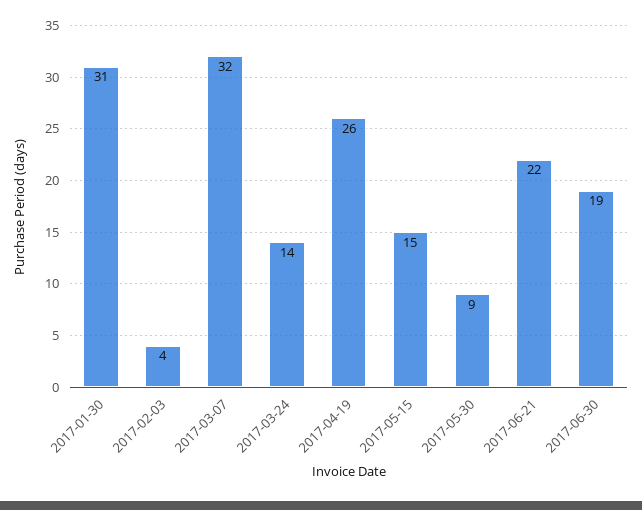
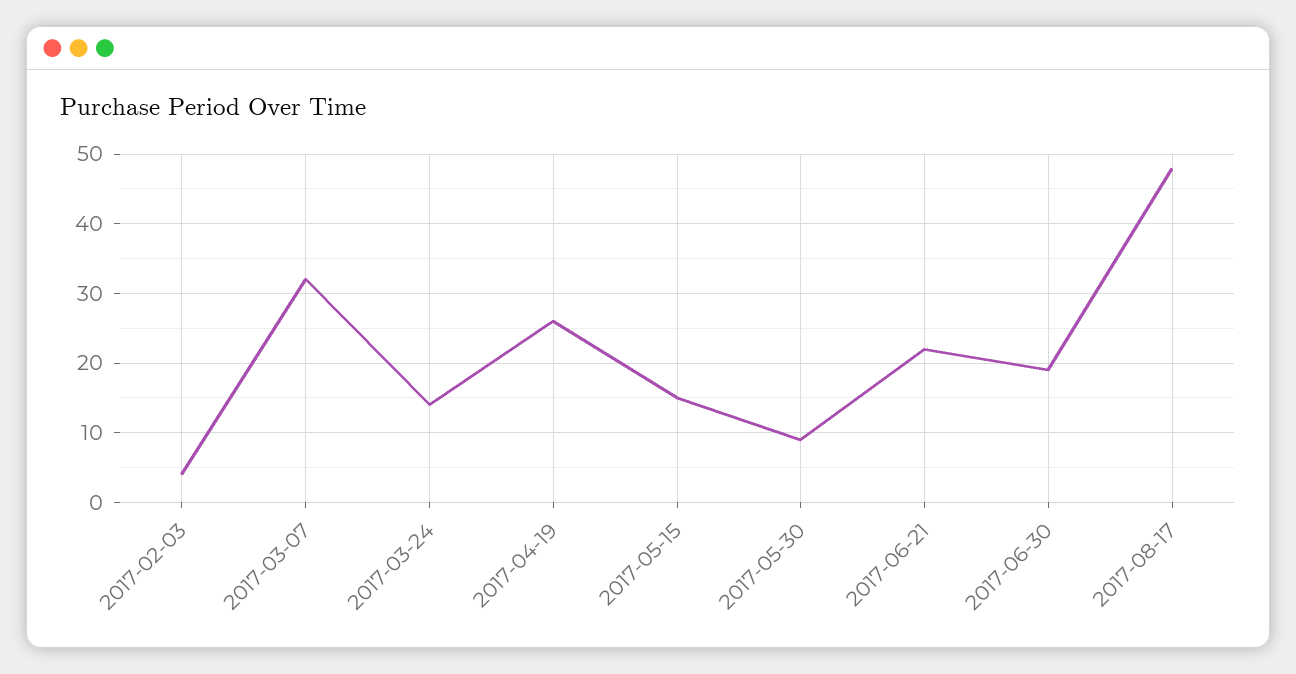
2017-01-30: 31 -> none
2017-08-17: none -> 48

